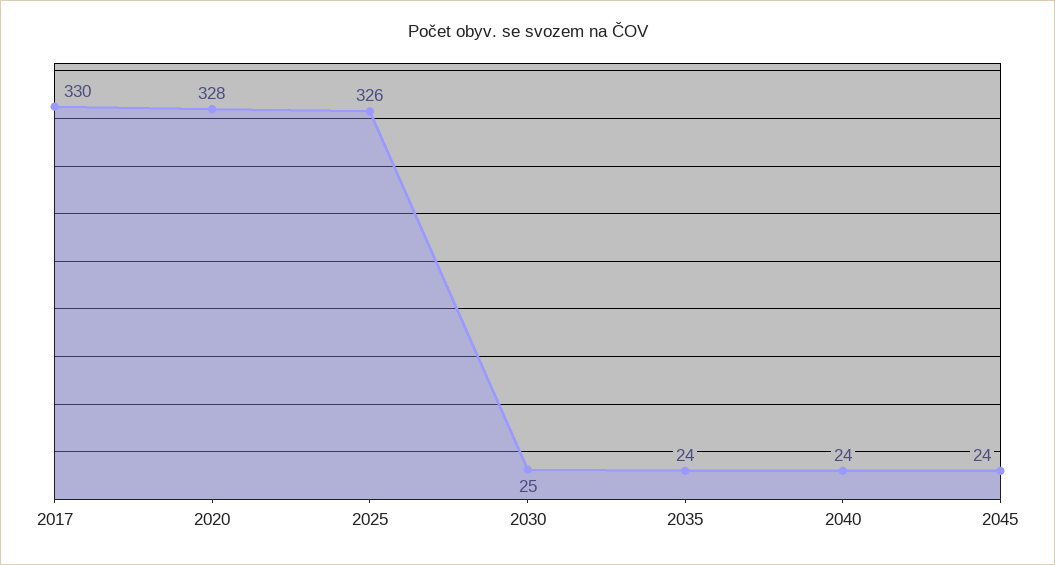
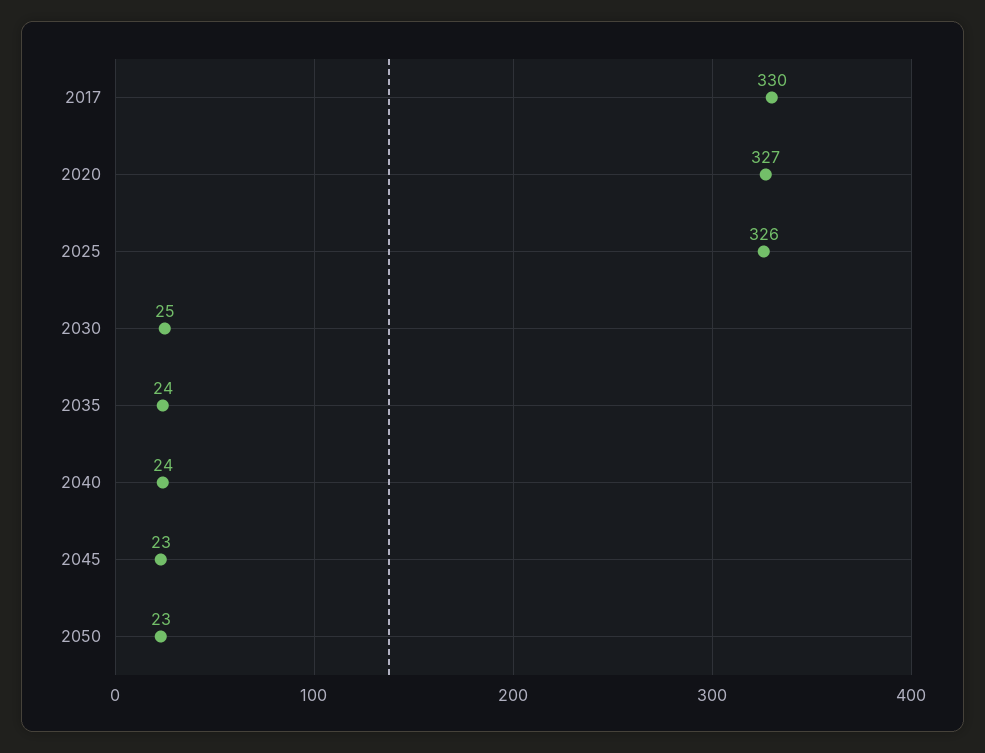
2020: 328 -> 327
2045: 24 -> 23
2050: none -> 23

